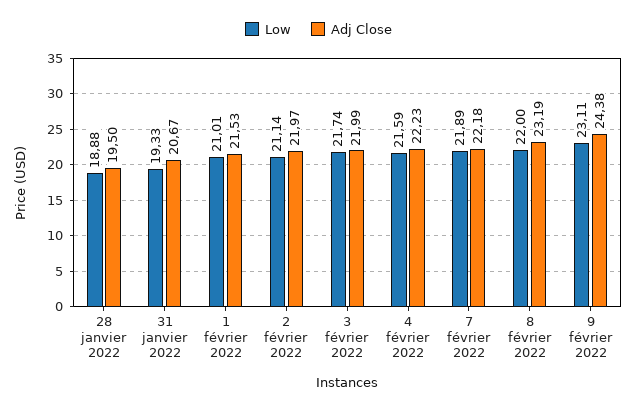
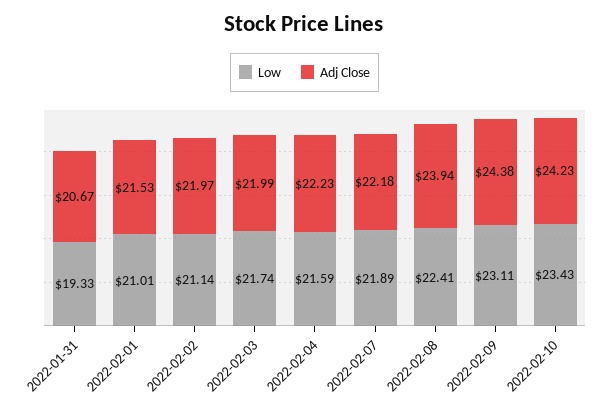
Low, 28 janvier 2022: 18.88 -> none
Adj Close, 28 janvier 2022: 19.5 -> none
Low, 8 février 2022: 22 -> 22.41
Adj Close, 8 février 2022: 23.19 -> 23.94
Low, 2022-02-10: none -> 23.43
Adj Close, 2022-02-10: none -> 24.23

